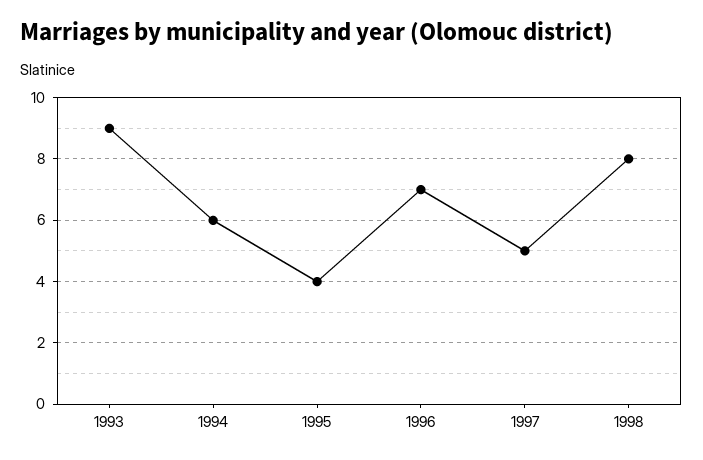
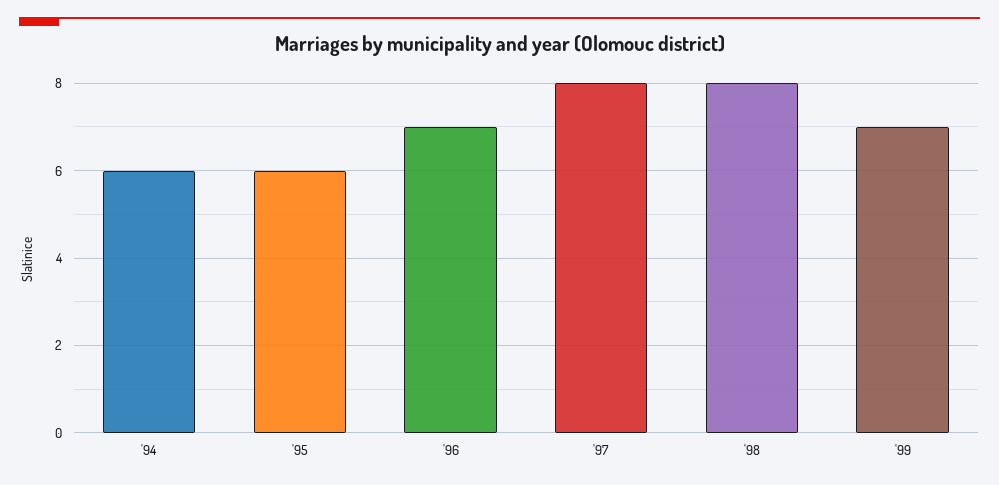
1993: 9 -> none
1995: 4 -> 6
1997: 5 -> 8
'99: none -> 7

